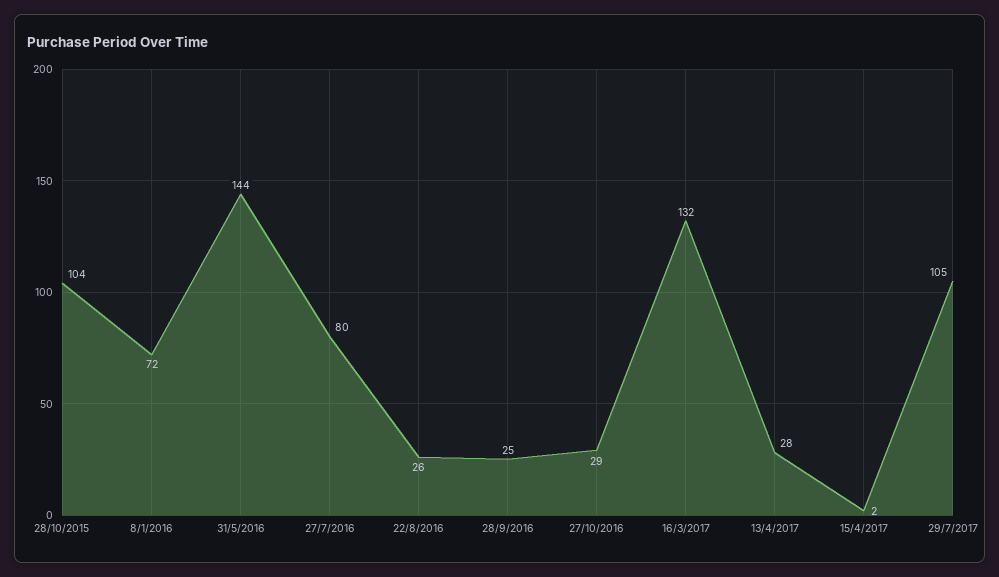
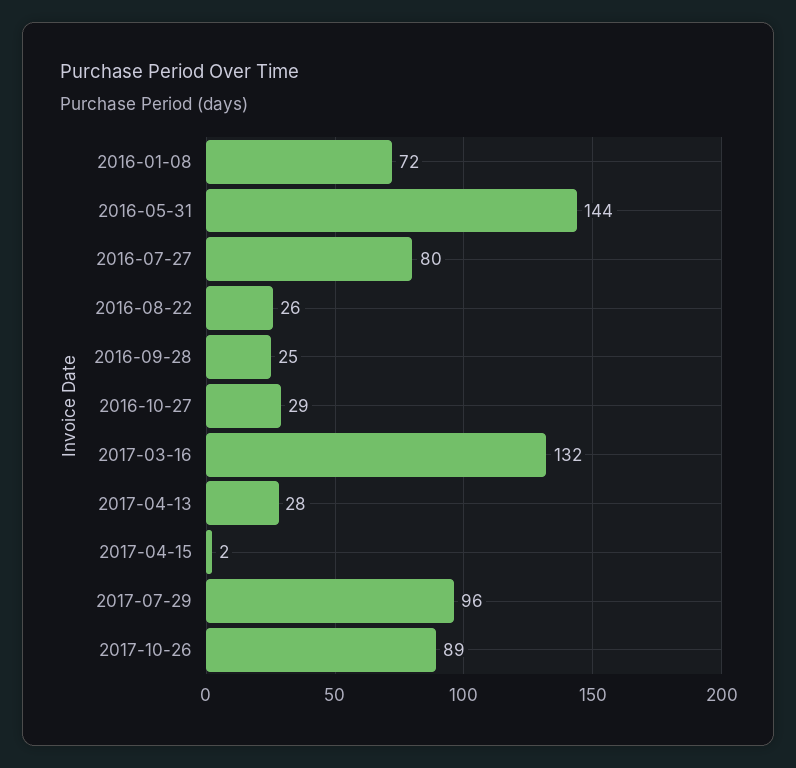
28/10/2015: 104 -> none
29/7/2017: 105 -> 96
2017-10-26: none -> 89

